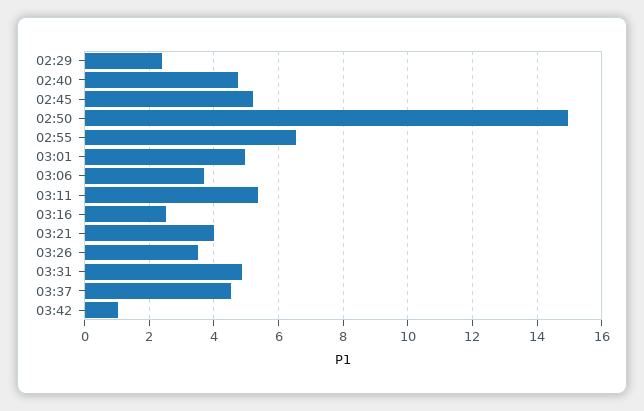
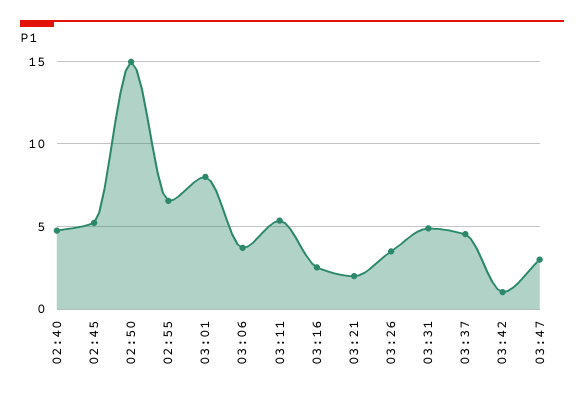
02:29: 2.4 -> none
03:01: 5 -> 8
03:21: 4 -> 2
03:47: none -> 3

